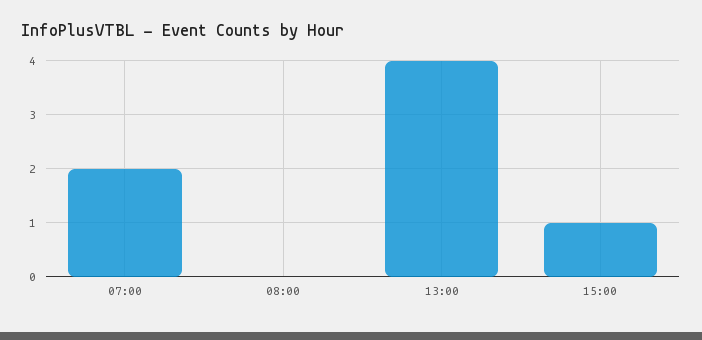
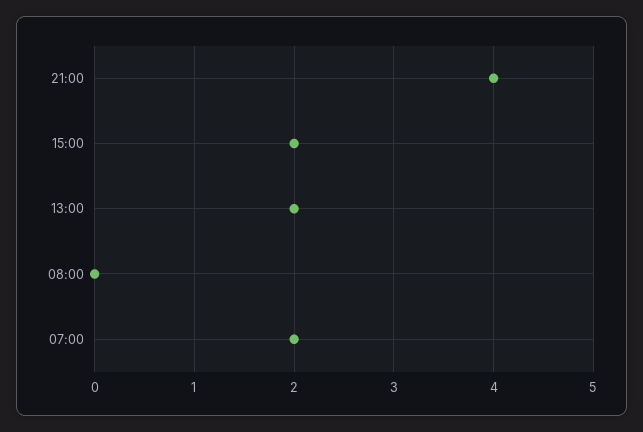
13:00: 4 -> 2
15:00: 1 -> 2
21:00: none -> 4

